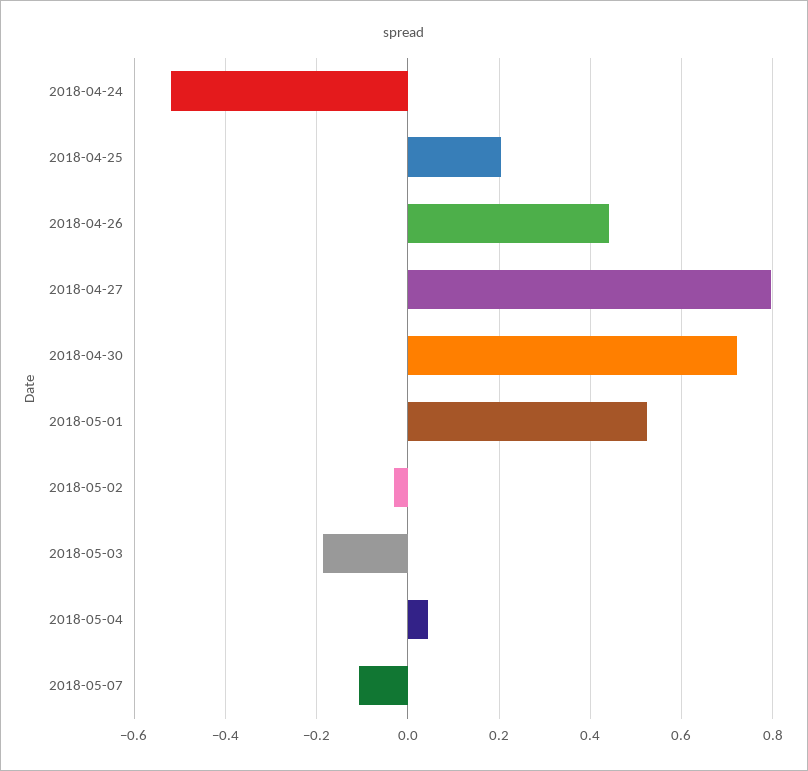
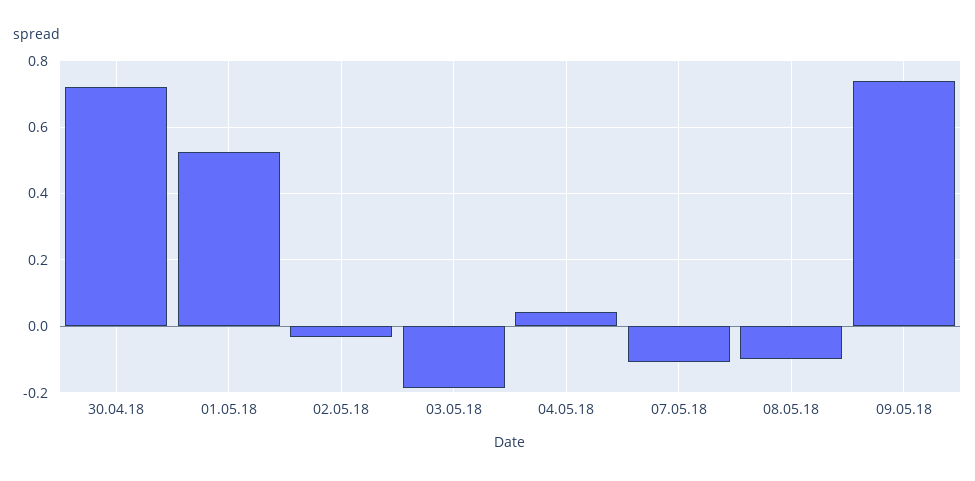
2018-04-24: -0.52 -> none
2018-04-25: 0.2 -> none
2018-04-26: 0.44 -> none
2018-04-27: 0.8 -> none
08.05.18: none -> -0.1
09.05.18: none -> 0.74

